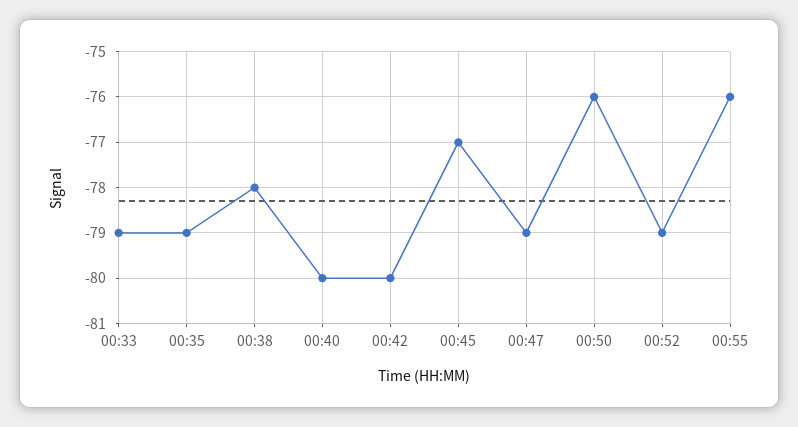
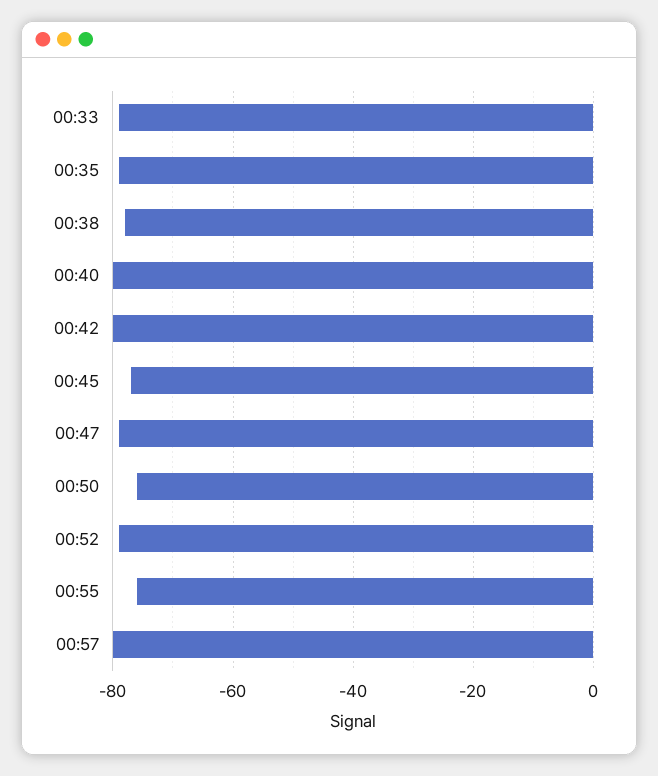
00:57: none -> -80

